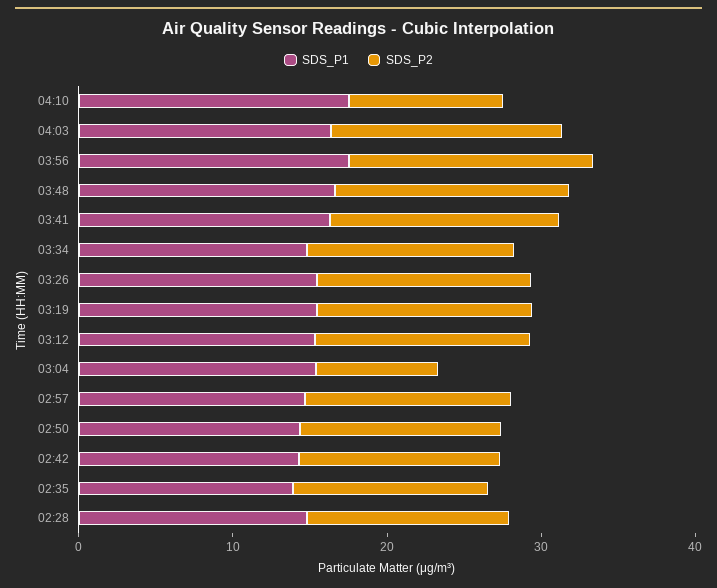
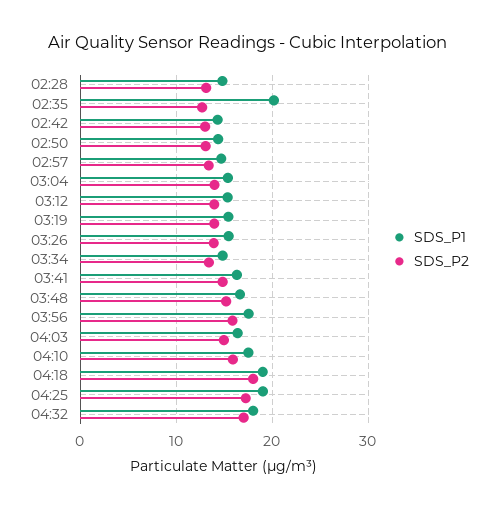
SDS_P2, 04:10: 10 -> 16
SDS_P2, 03:04: 8 -> 14
SDS_P1, 02:35: 14 -> 20
SDS_P1, 04:18: none -> 19
SDS_P2, 04:18: none -> 18
SDS_P1, 04:25: none -> 19
SDS_P2, 04:25: none -> 17
SDS_P1, 04:32: none -> 18
SDS_P2, 04:32: none -> 17

